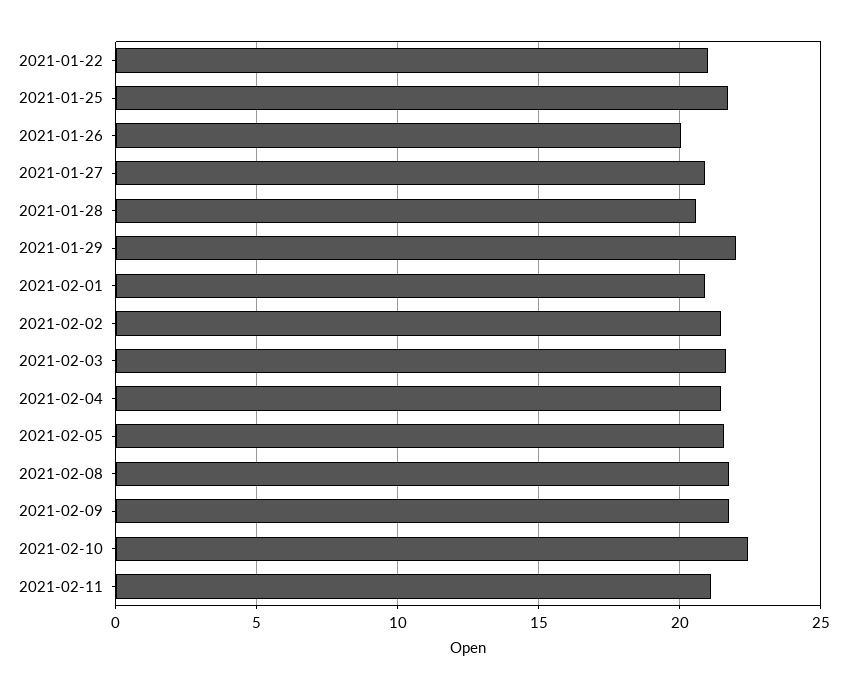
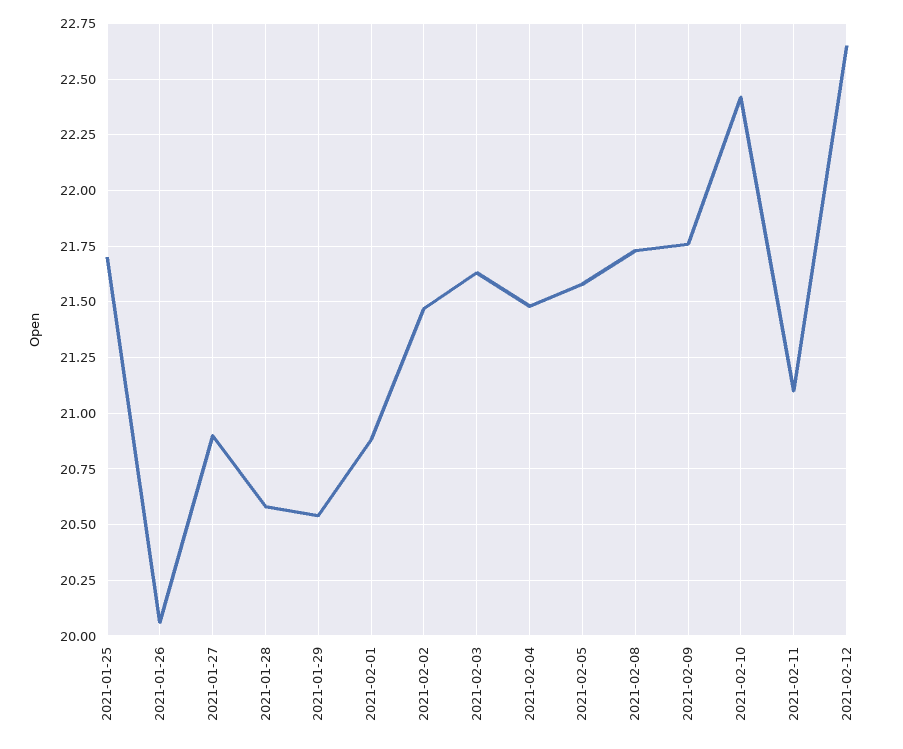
2021-01-22: 21 -> none
2021-01-29: 22 -> 20.55
2021-02-12: none -> 22.65

